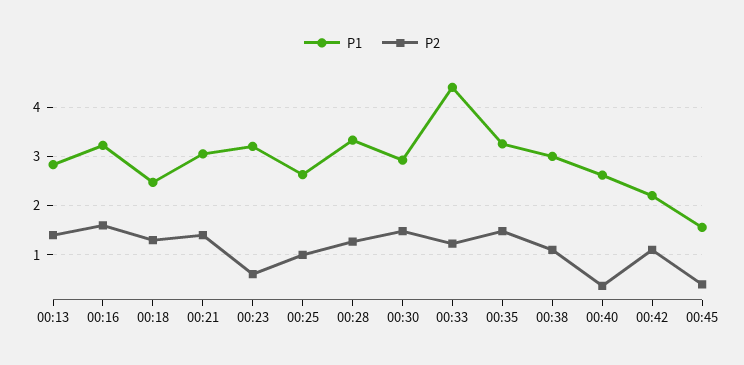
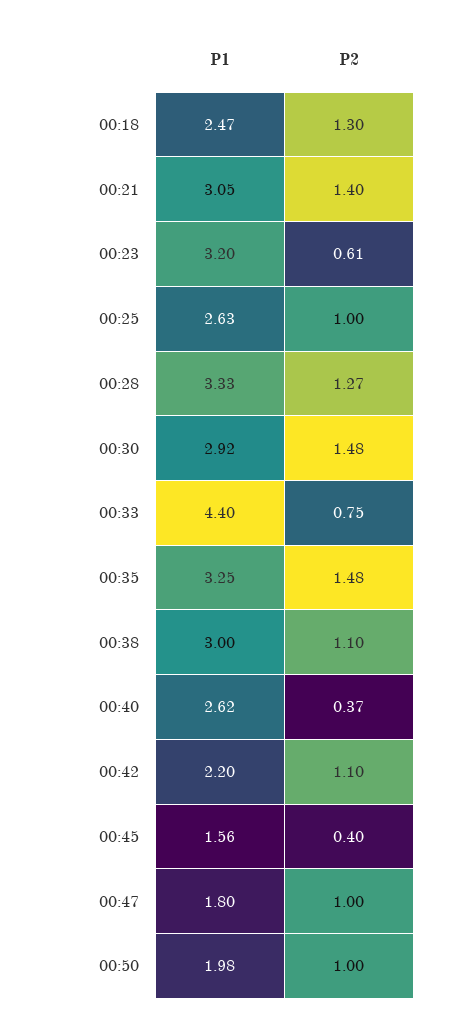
P1, 00:13: 2.8 -> none
P2, 00:13: 1.4 -> none
P1, 00:16: 3.2 -> none
P2, 00:16: 1.6 -> none
P2, 00:33: 1.2 -> 0.75
P1, 00:47: none -> 1.8
P2, 00:47: none -> 1
P1, 00:50: none -> 1.98
P2, 00:50: none -> 1

